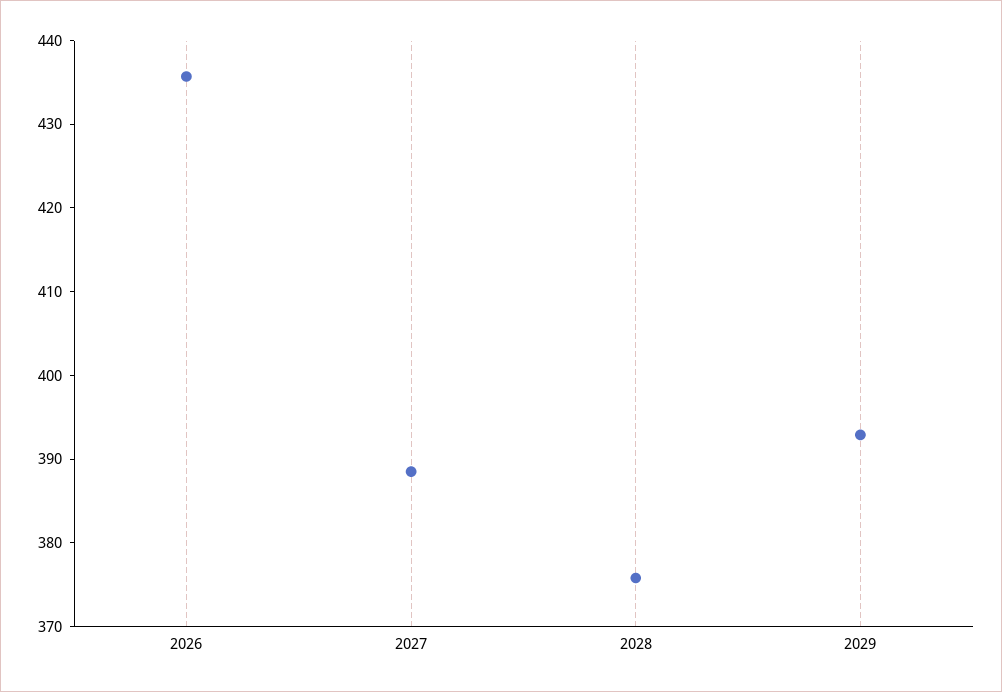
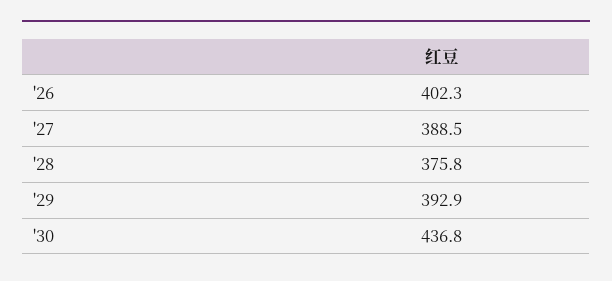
2026: 436 -> 402.3
'30: none -> 436.8

